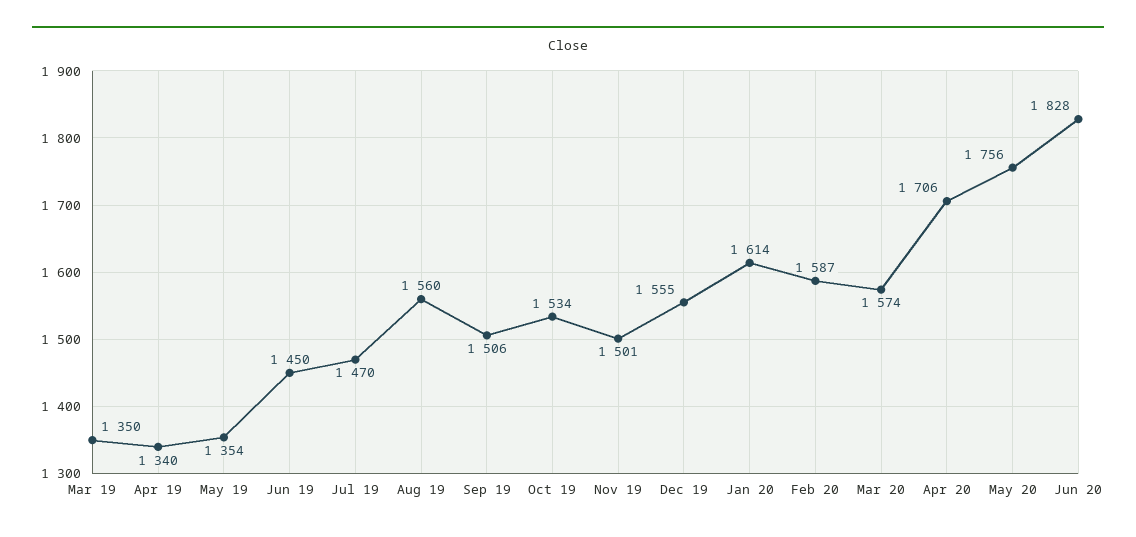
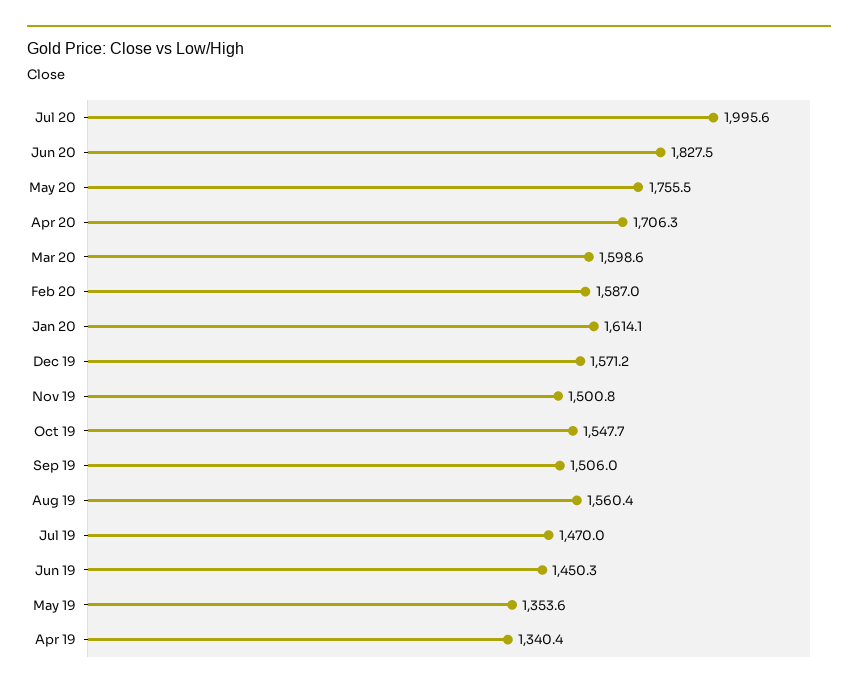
Mar 19: 1350 -> none
Oct 19: 1534 -> 1547.7
Dec 19: 1555 -> 1571.2
Mar 20: 1574 -> 1598.6
Jul 20: none -> 1995.6

